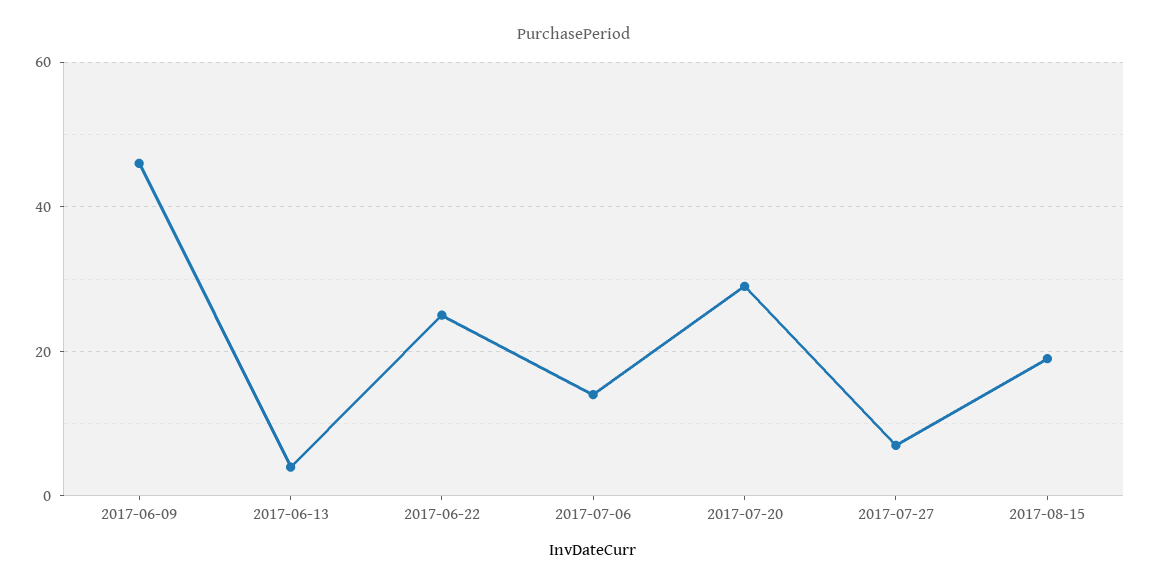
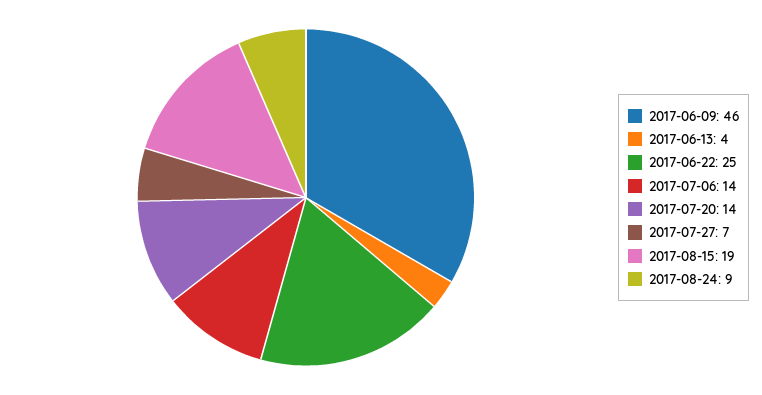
2017-07-20: 30 -> 14
2017-08-24: none -> 9

